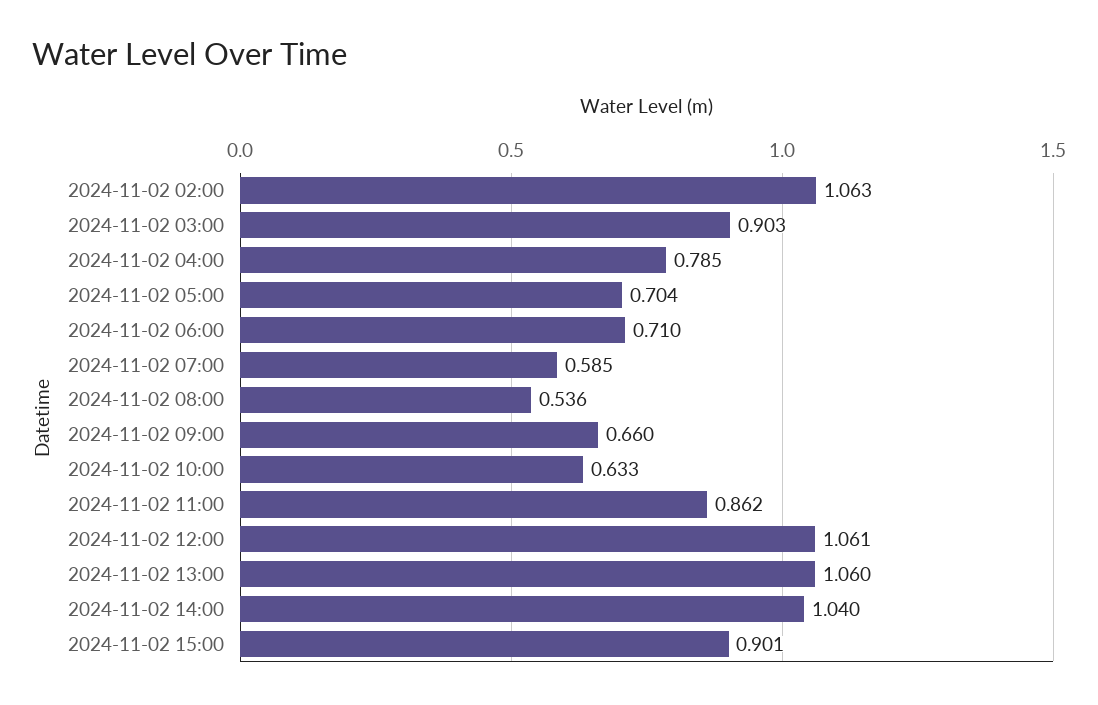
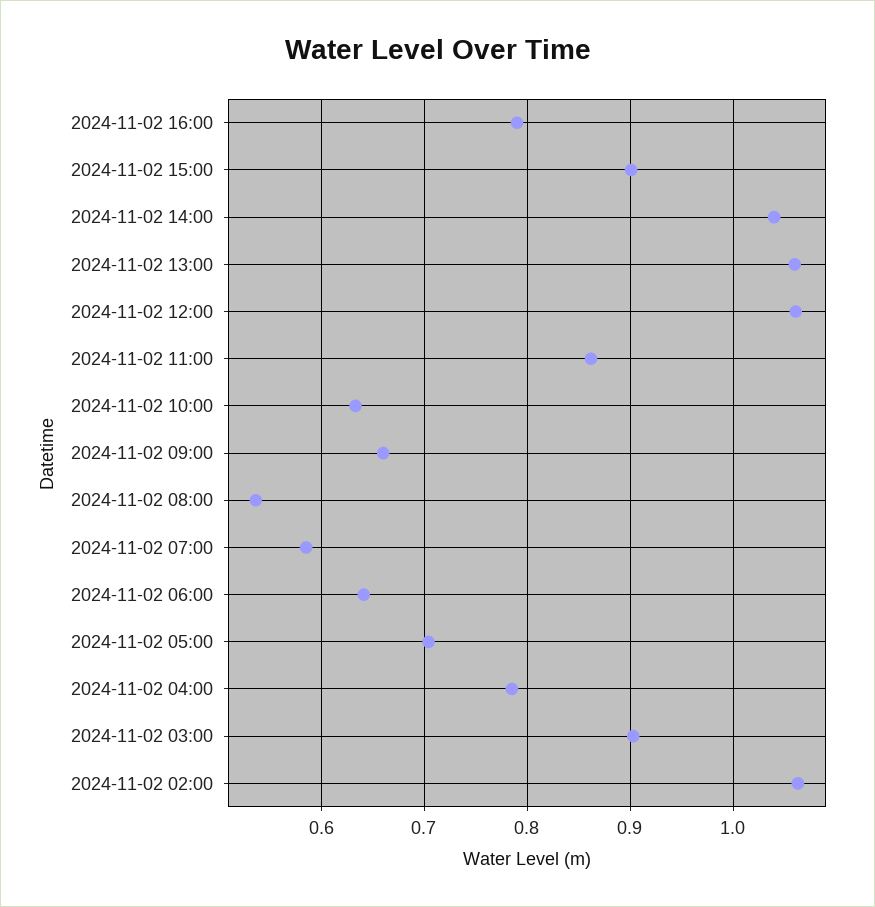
2024-11-02 06:00: 0.71 -> 0.64
2024-11-02 16:00: none -> 0.79

